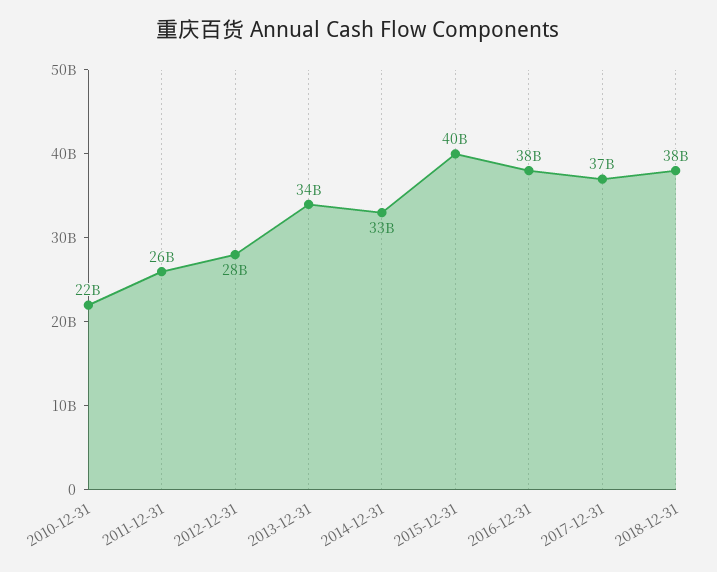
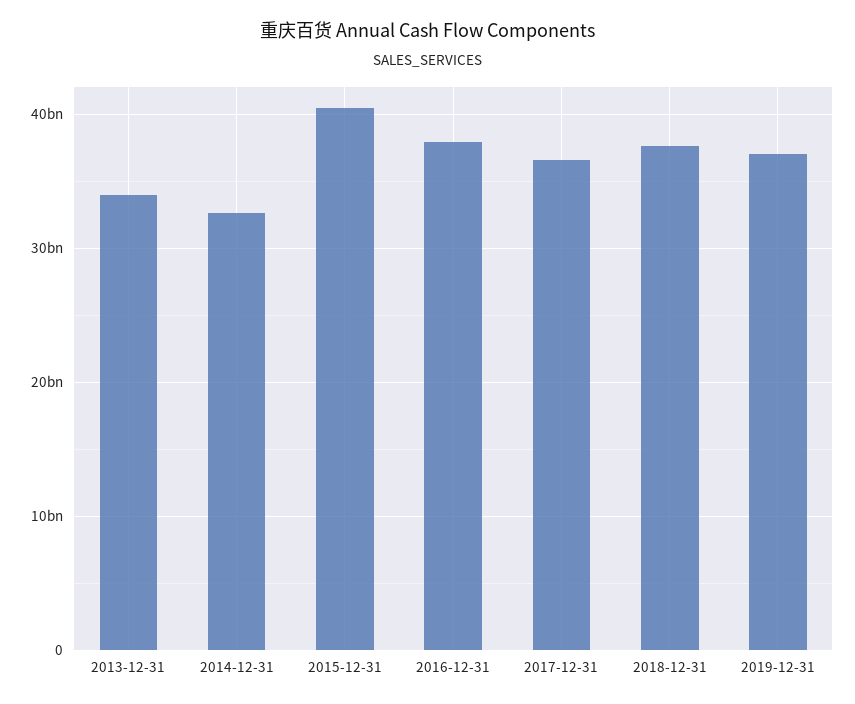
2010-12-31: 22000000000 -> none
2011-12-31: 26000000000 -> none
2012-12-31: 28000000000 -> none
2019-12-31: none -> 37000000000

